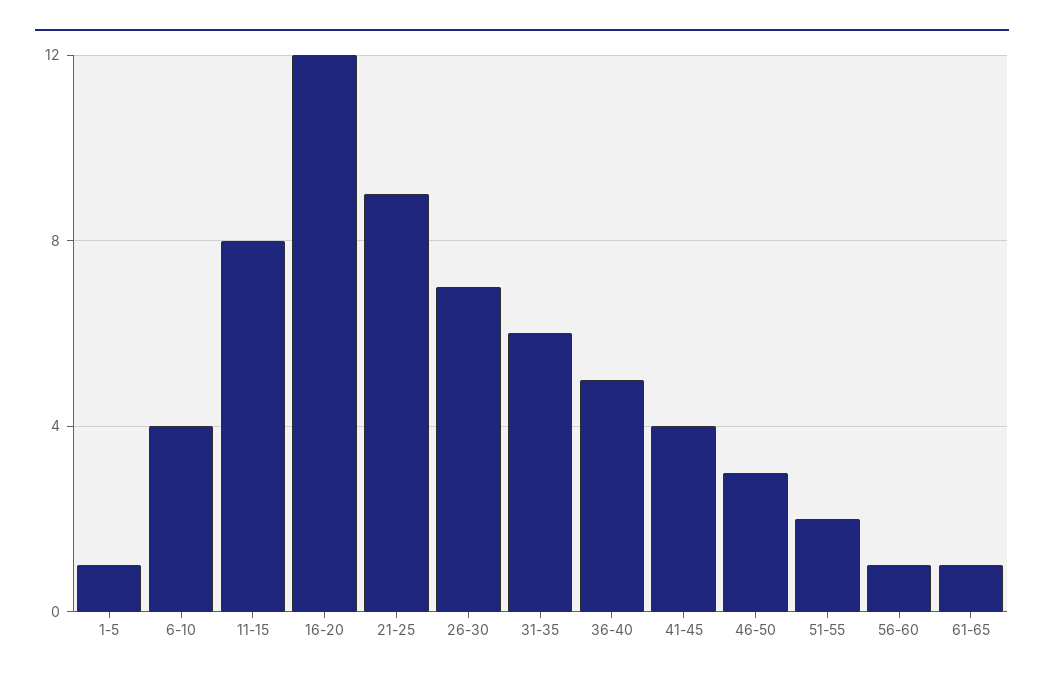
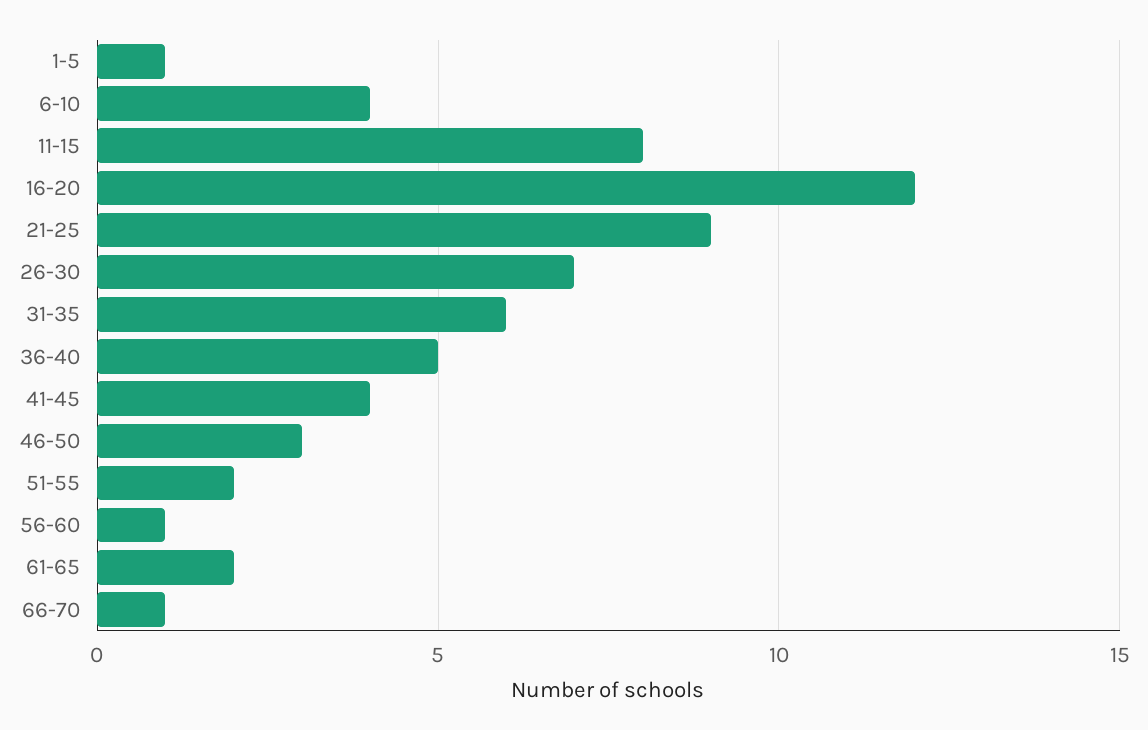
61-65: 1 -> 2
66-70: none -> 1

